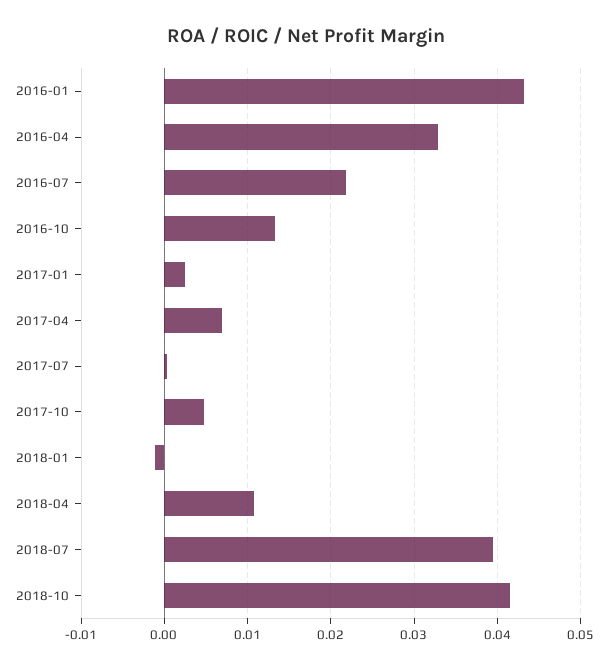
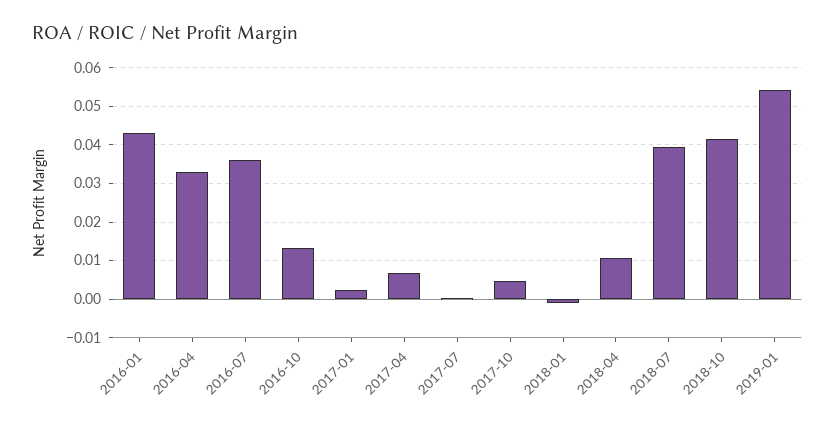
2016-07: 0.022 -> 0.036
2019-01: none -> 0.054

